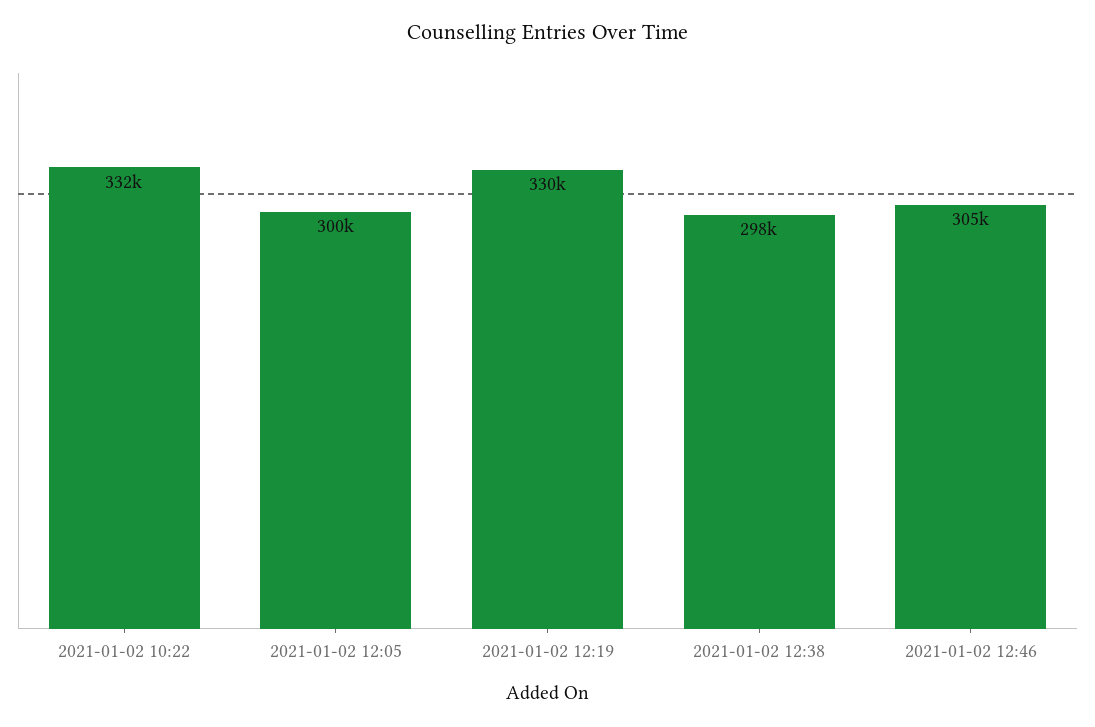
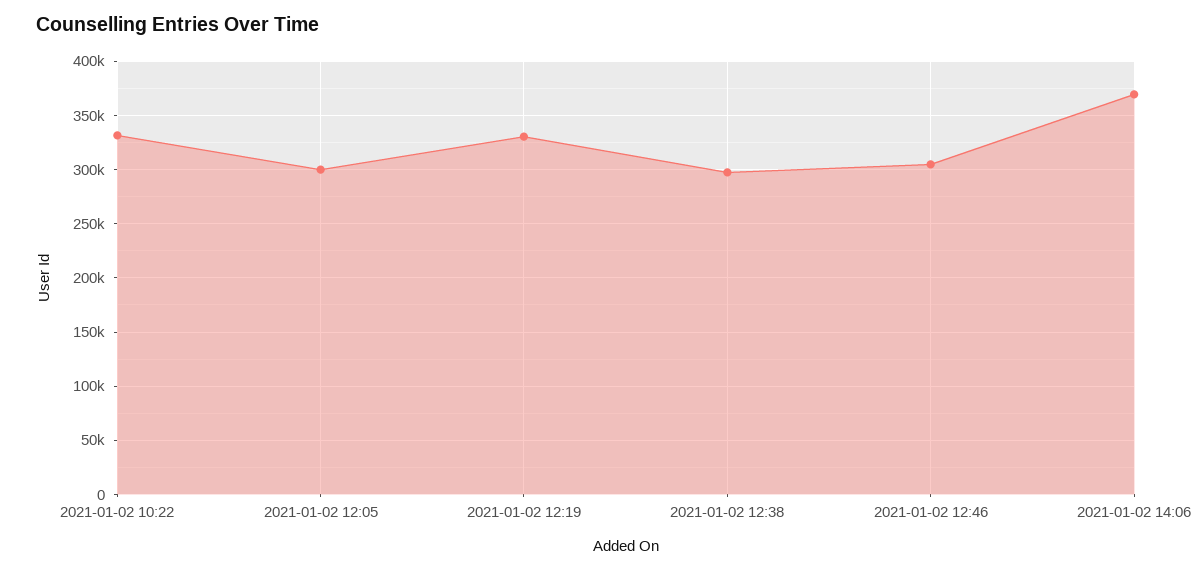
2021-01-02 14:06: none -> 370000

